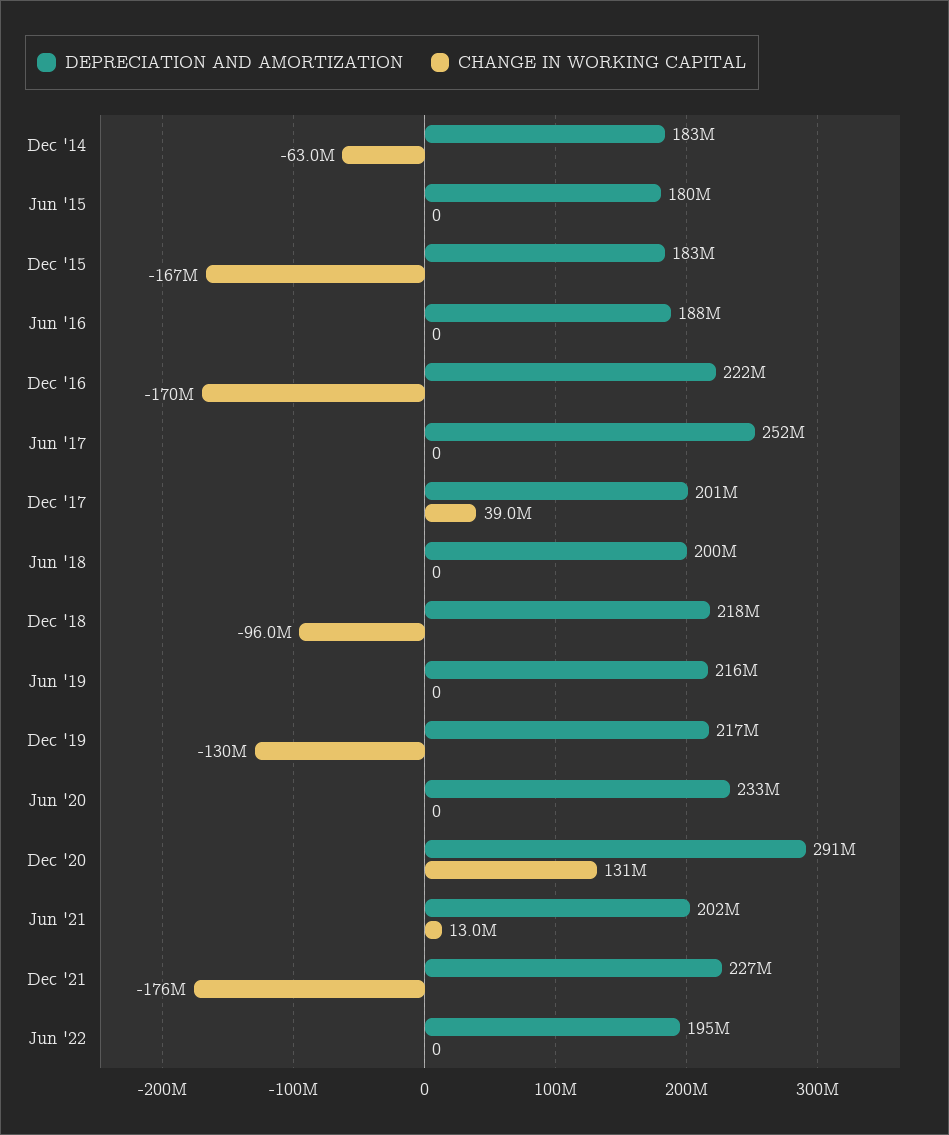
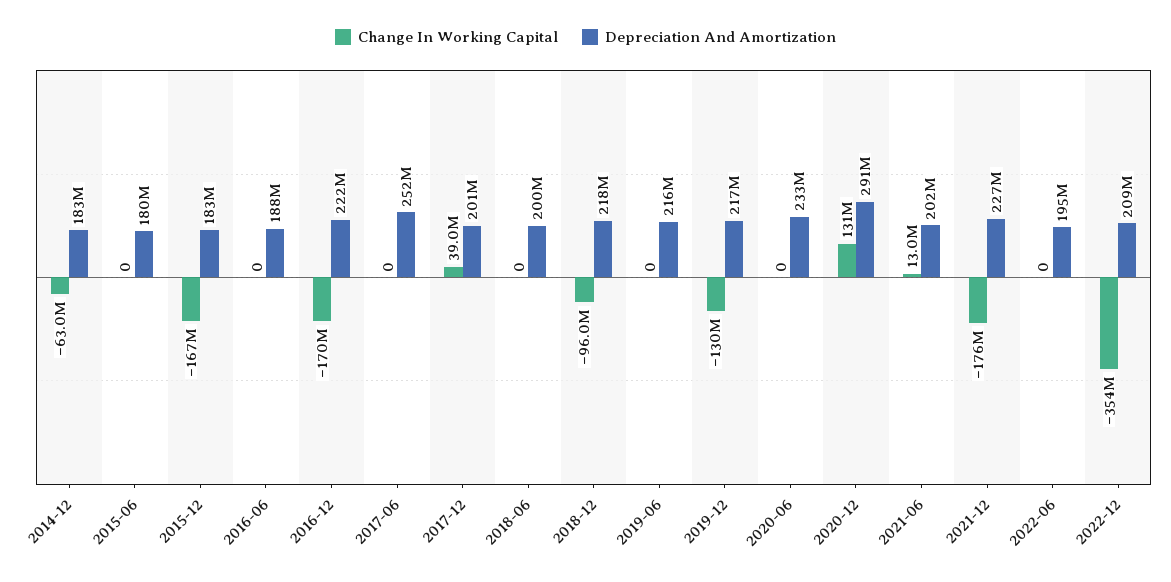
CHANGE IN WORKING CAPITAL, 2022-12: none -> -354000000
DEPRECIATION AND AMORTIZATION, 2022-12: none -> 209000000

